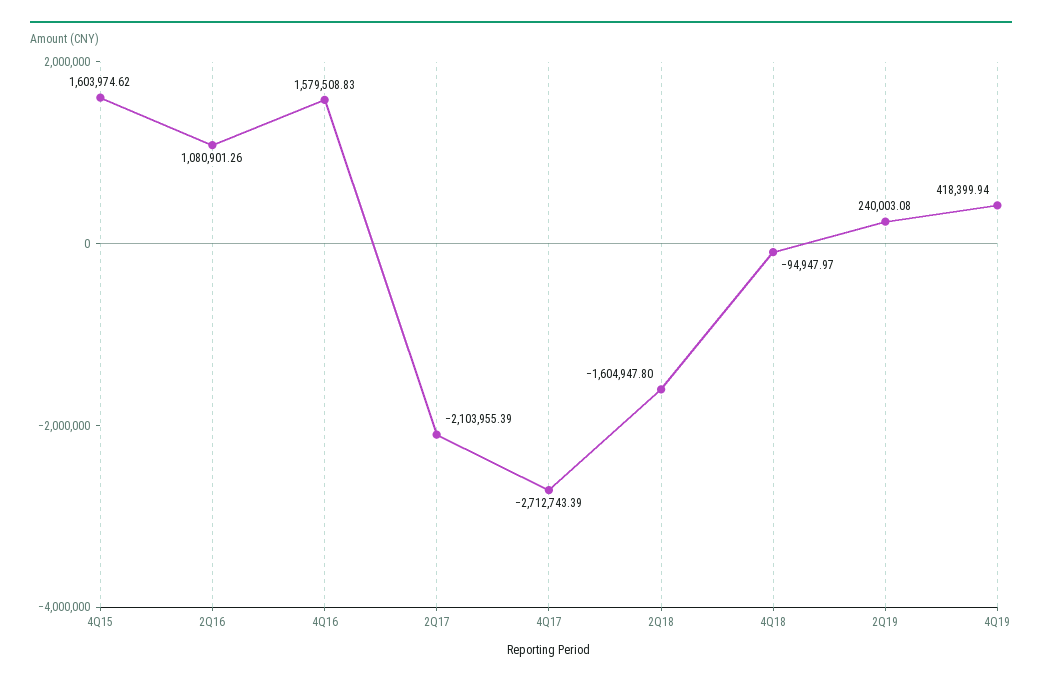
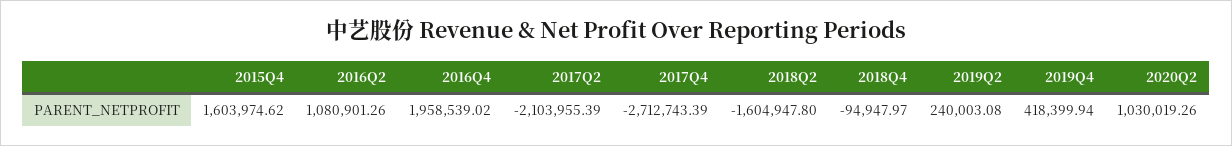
4Q16: 1579508.83 -> 1958539.02
2020Q2: none -> 1030019.26

